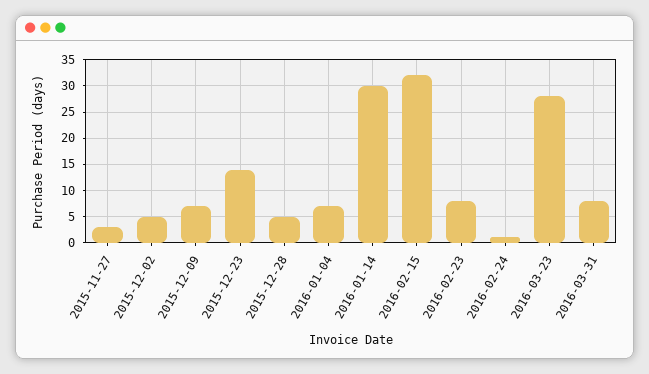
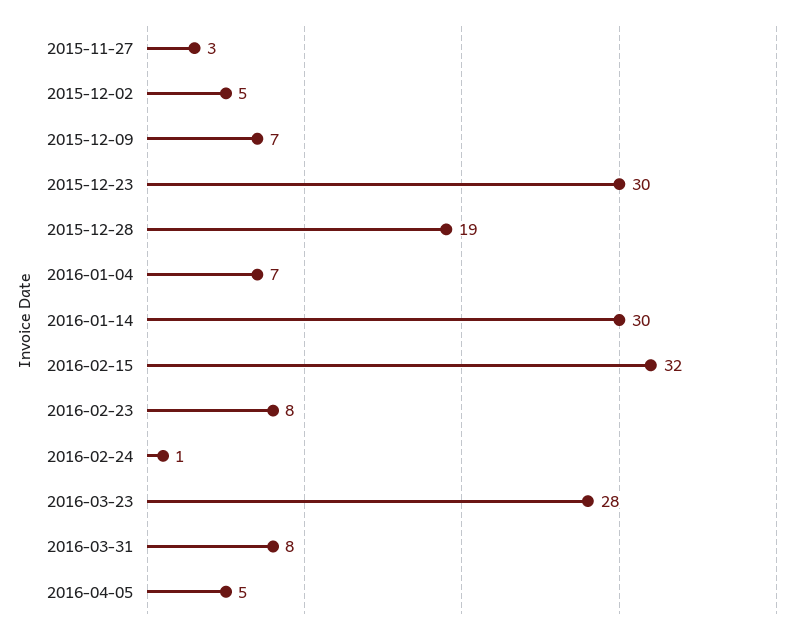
2015-12-23: 15 -> 30
2015-12-28: 5 -> 19
2016-04-05: none -> 5

